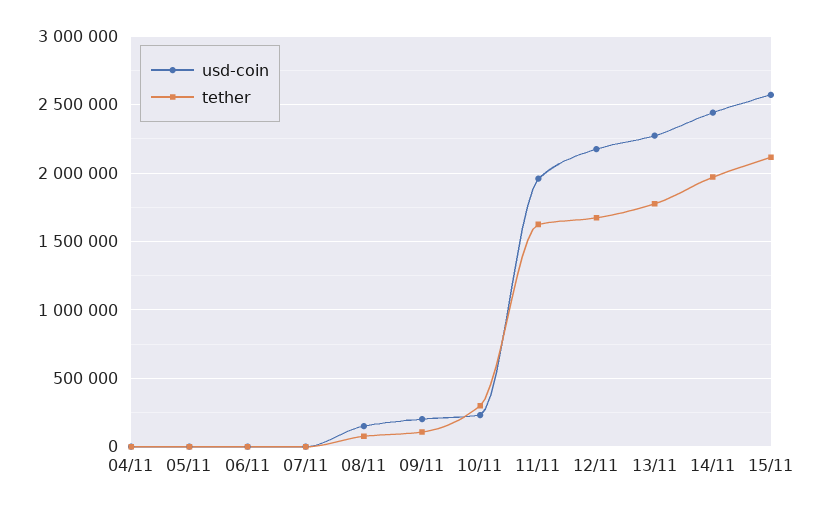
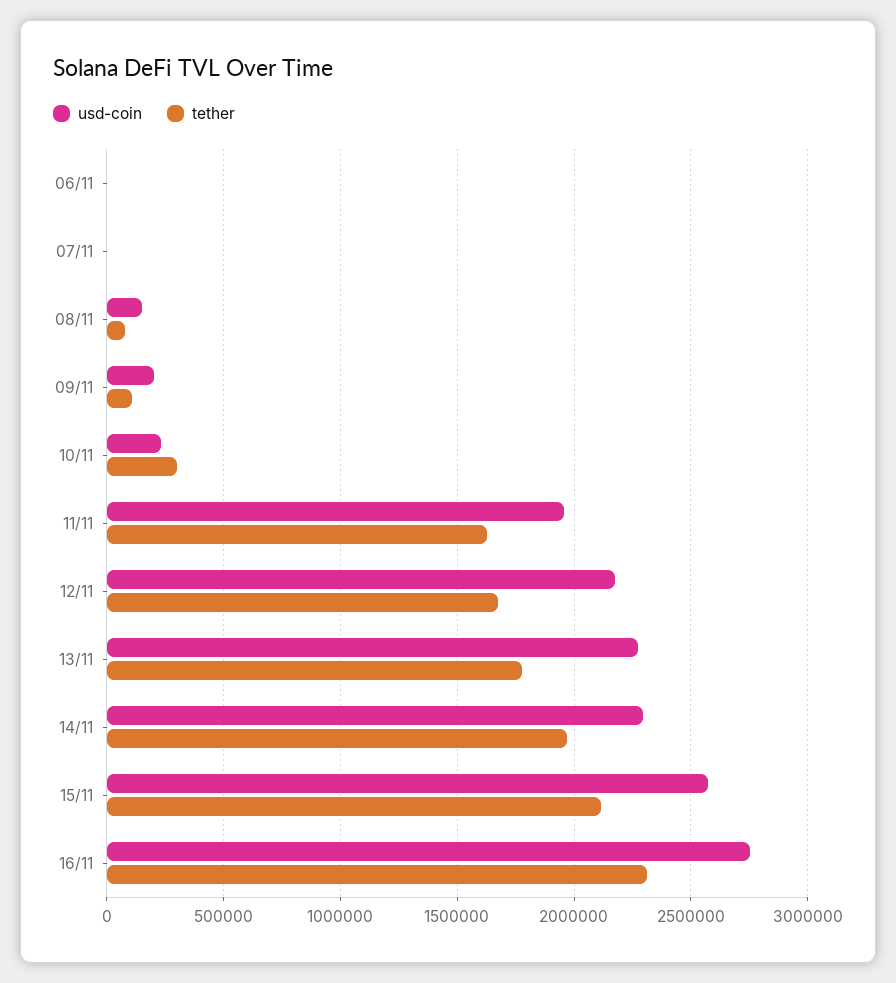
usd-coin, 04/11: 0 -> none
tether, 04/11: 0 -> none
usd-coin, 05/11: 0 -> none
tether, 05/11: 0 -> none
usd-coin, 14/11: 2450000 -> 2300000
usd-coin, 16/11: none -> 2750000
tether, 16/11: none -> 2300000

